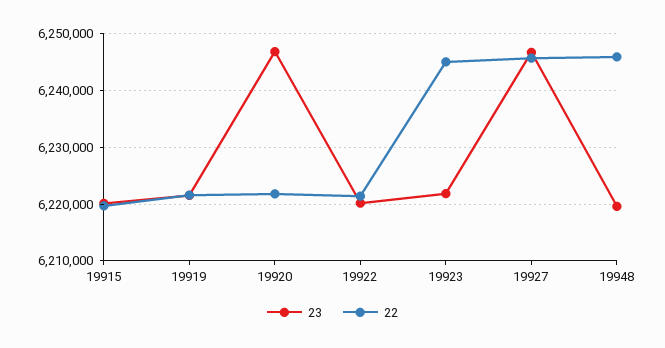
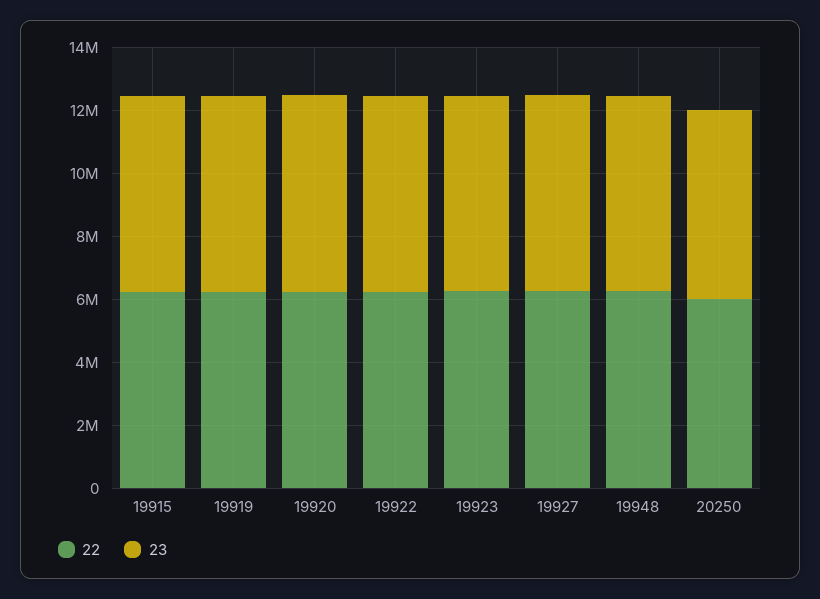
22, 20250: none -> 6000000
23, 20250: none -> 6000000

